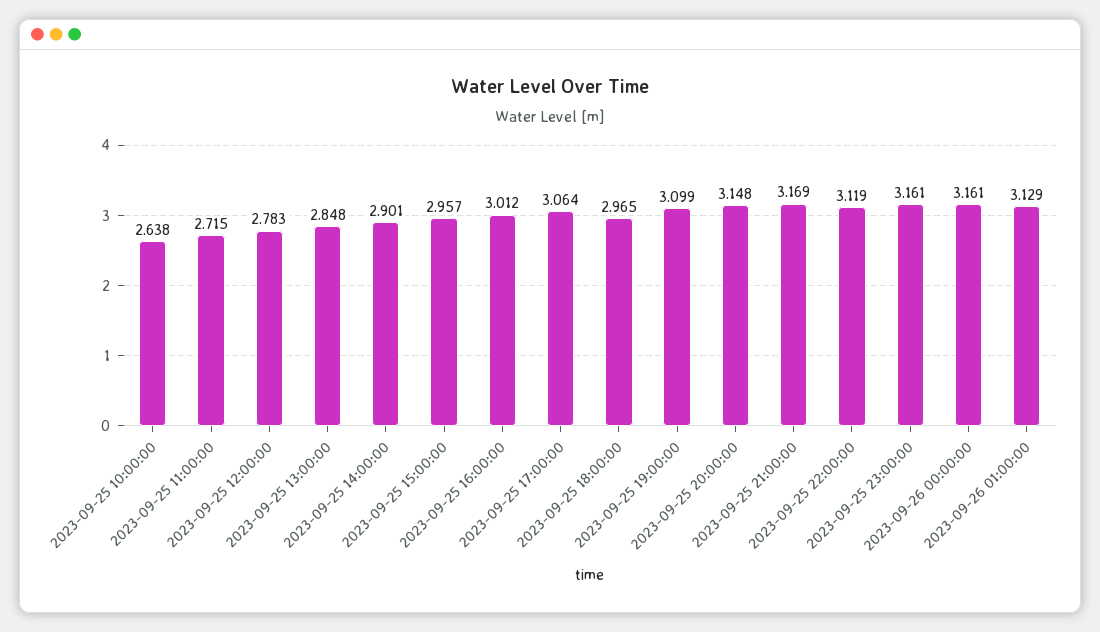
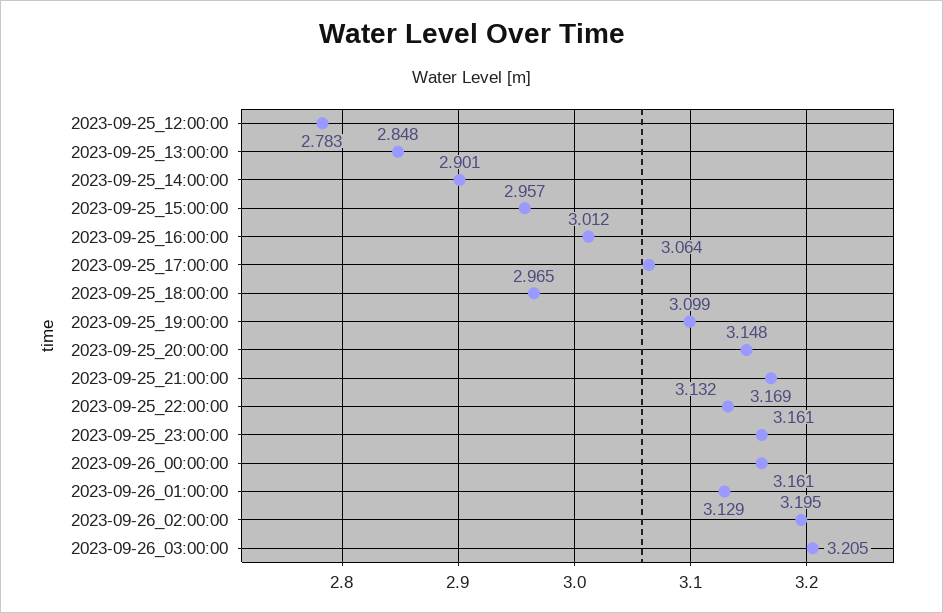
2023-09-25 10:00:00: 2.638 -> none
2023-09-25 11:00:00: 2.715 -> none
2023-09-25 22:00:00: 3.119 -> 3.132
2023-09-26_02:00:00: none -> 3.195
2023-09-26_03:00:00: none -> 3.205

